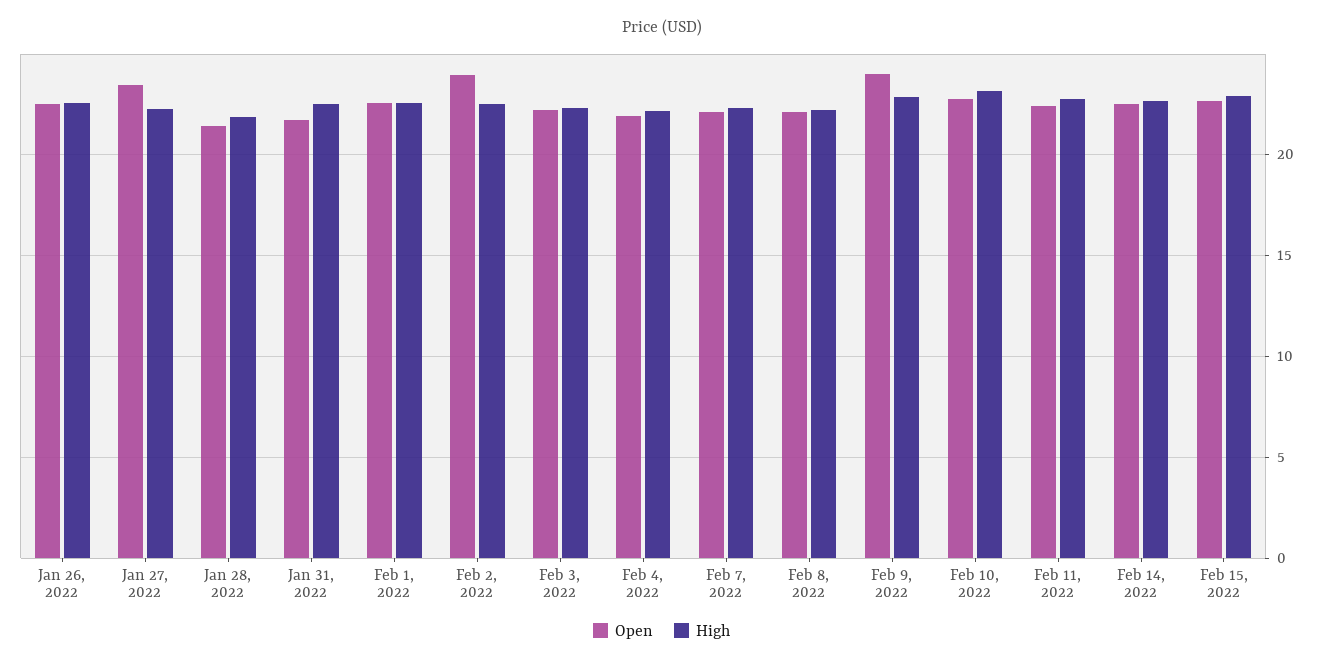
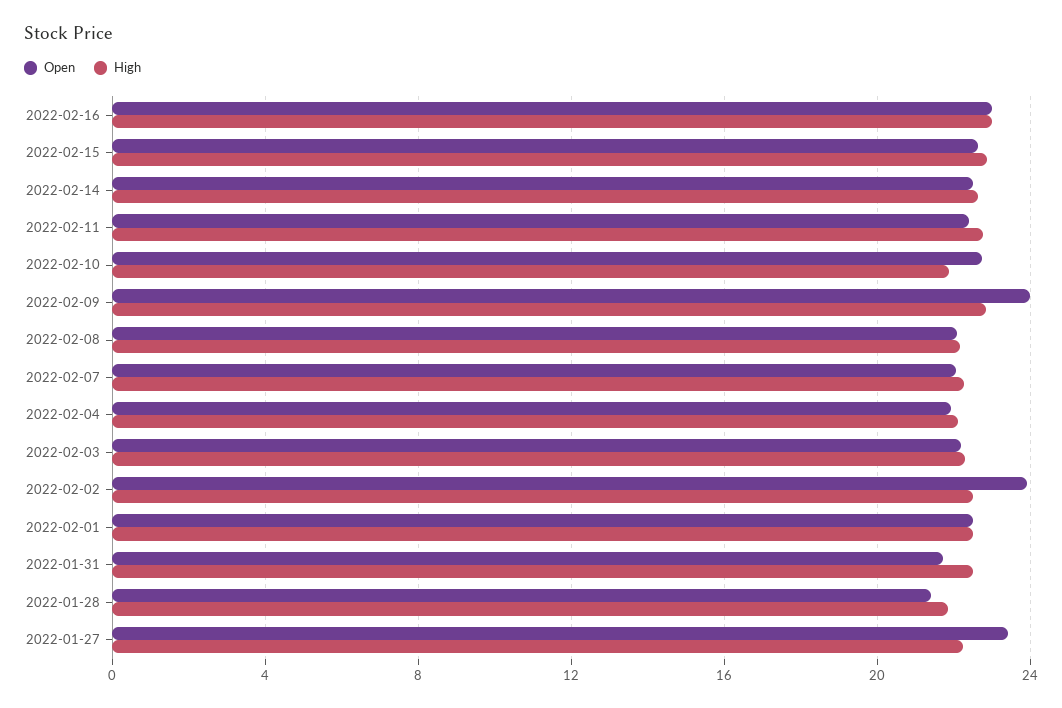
Open, Jan 26, 2022: 22.5 -> none
High, Jan 26, 2022: 22.5 -> none
High, Feb 10, 2022: 23 -> 22
Open, 2022-02-16: none -> 23
High, 2022-02-16: none -> 23

